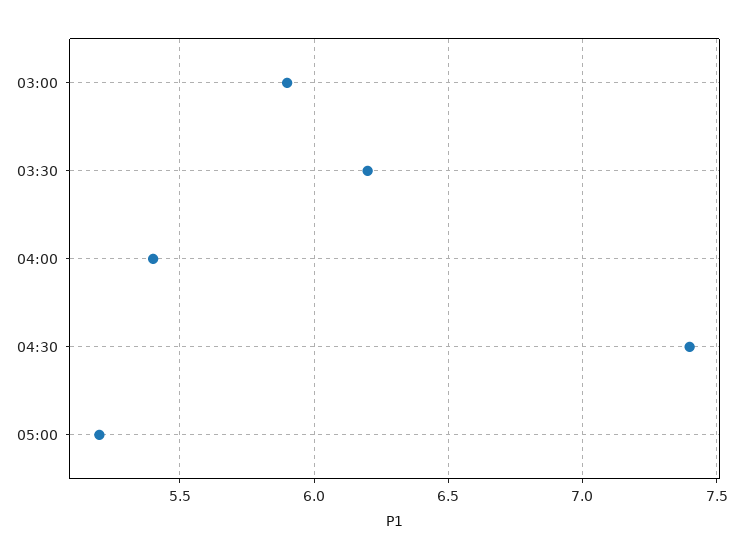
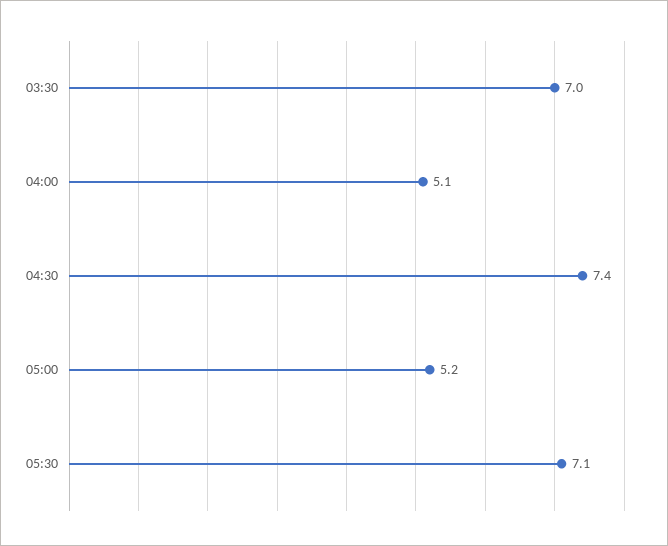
03:00: 5.9 -> none
03:30: 6.2 -> 7
04:00: 5.4 -> 5.1
05:30: none -> 7.1

